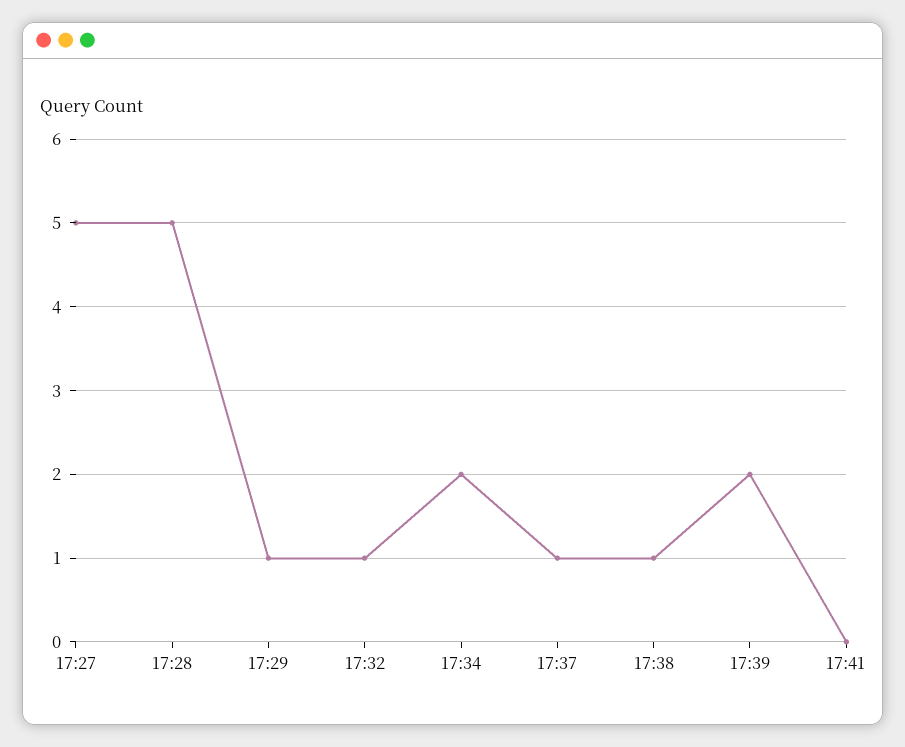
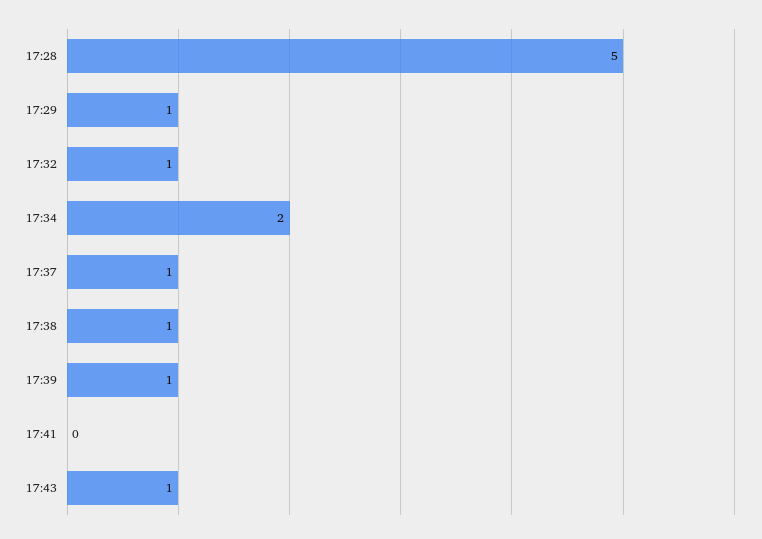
17:27: 5 -> none
17:39: 2 -> 1
17:43: none -> 1

